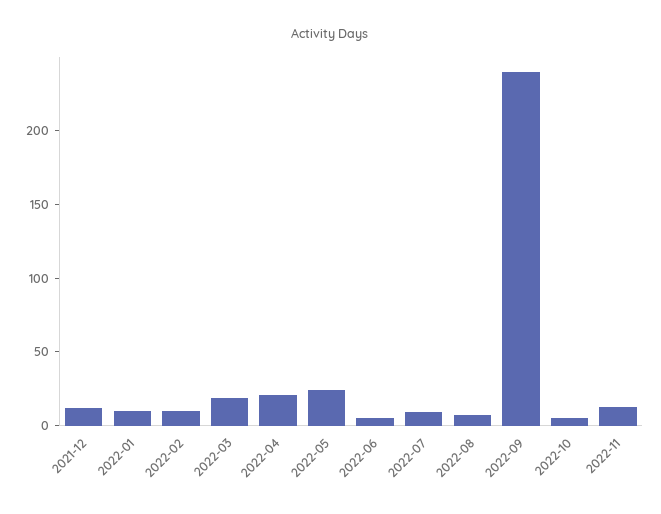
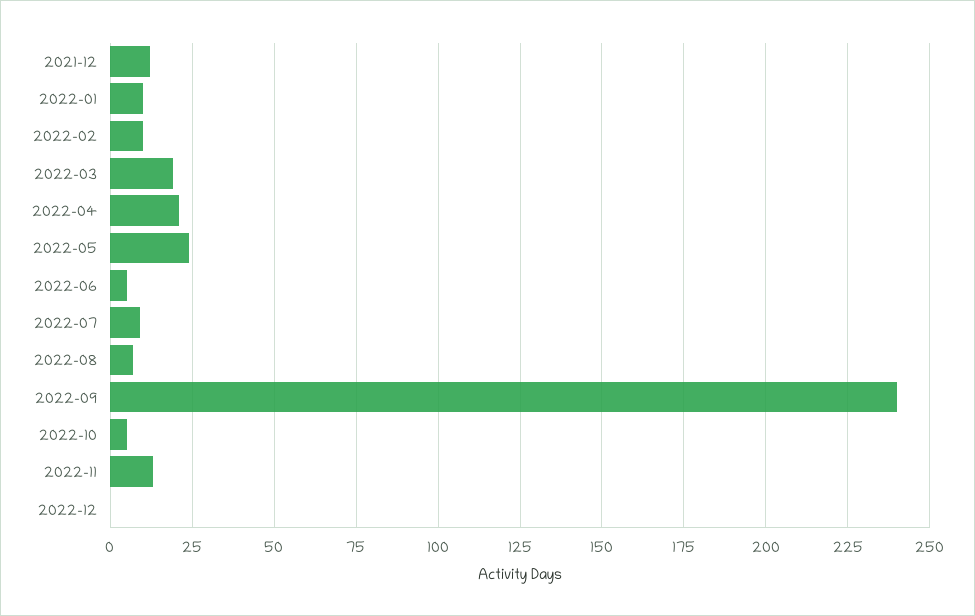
2022-12: none -> 0

